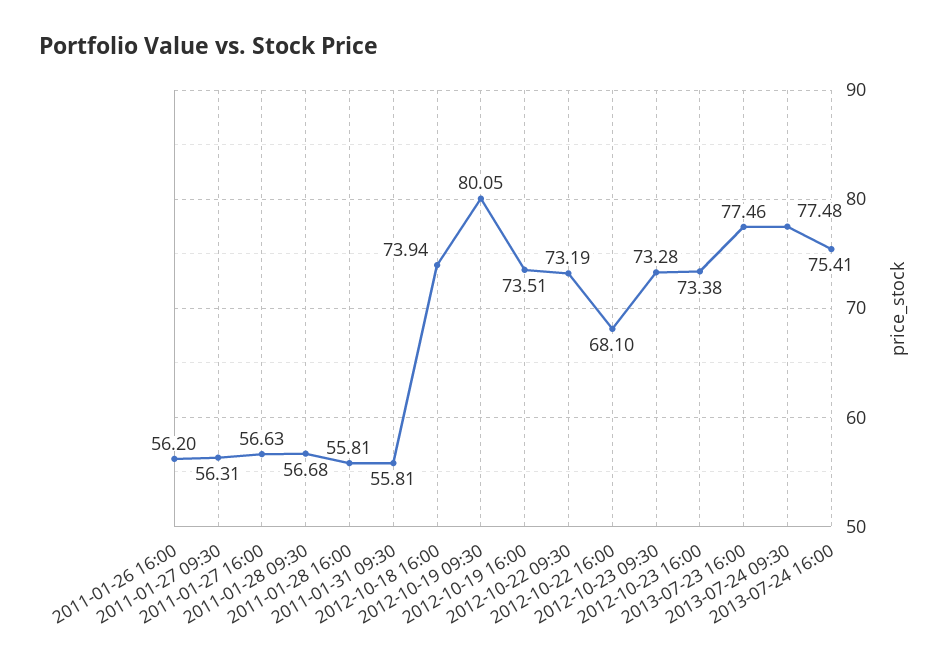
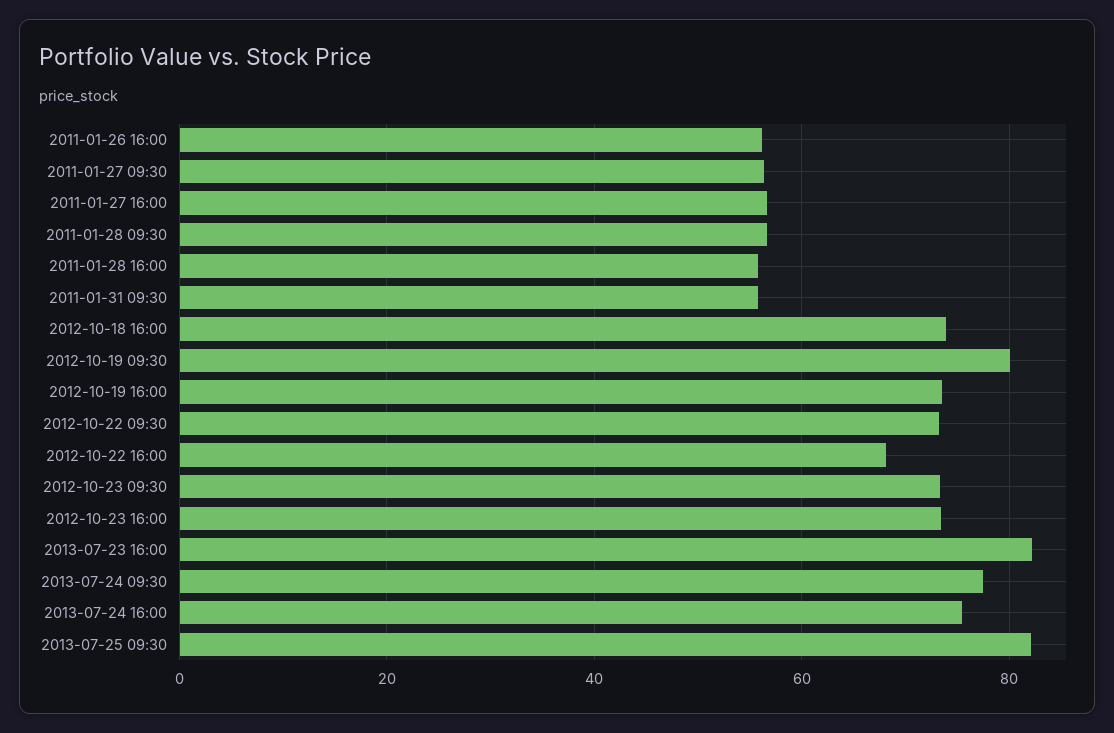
2013-07-23 16:00: 77.46 -> 82
2013-07-25 09:30: none -> 82

